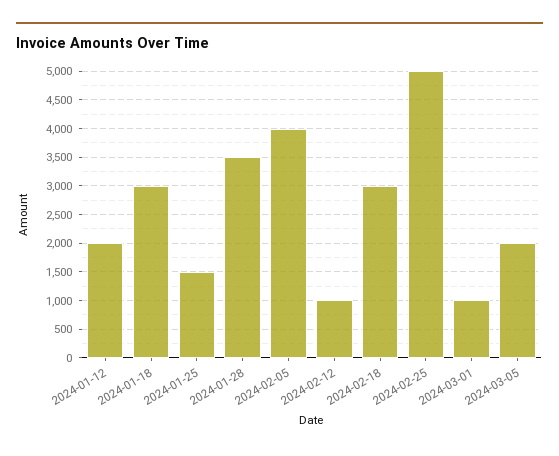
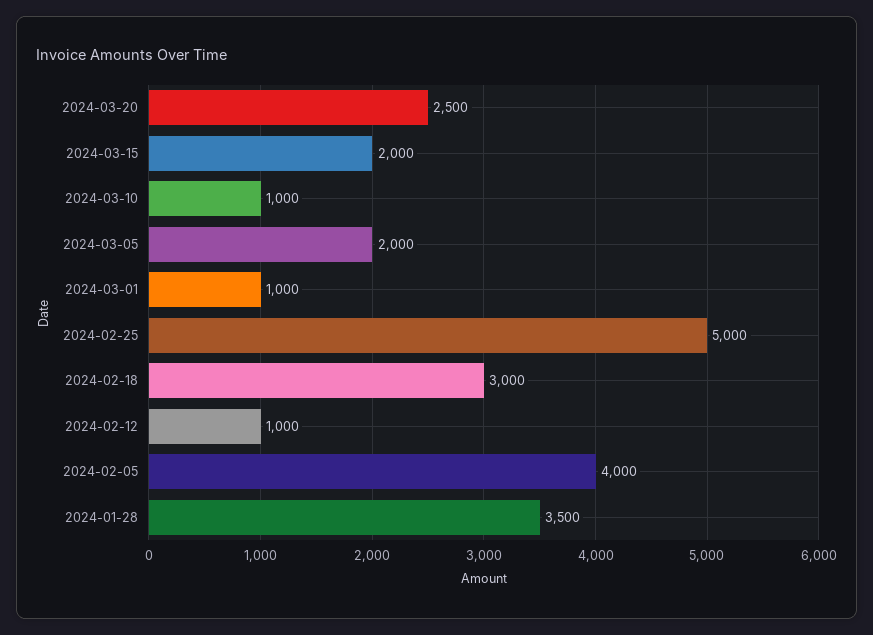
2024-01-12: 2000 -> none
2024-01-18: 3000 -> none
2024-01-25: 1500 -> none
2024-03-20: none -> 2500
2024-03-15: none -> 2000
2024-03-10: none -> 1000

